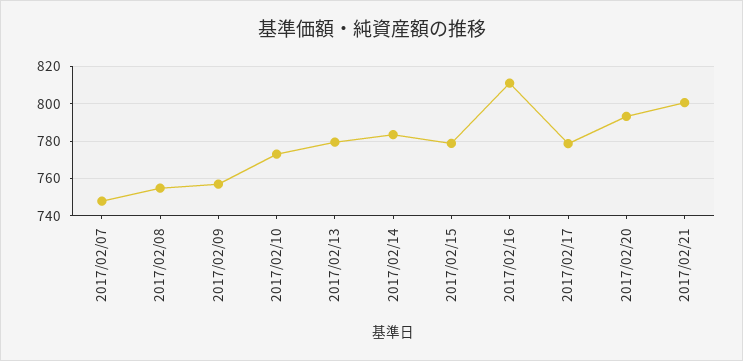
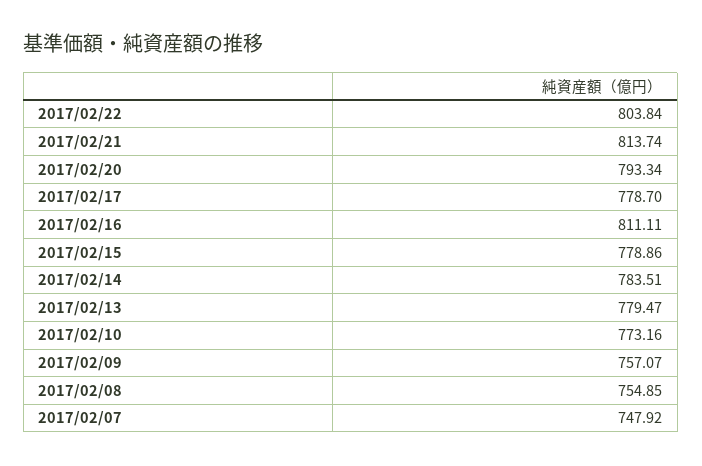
2017/02/21: 800 -> 813.74
2017/02/22: none -> 803.84

